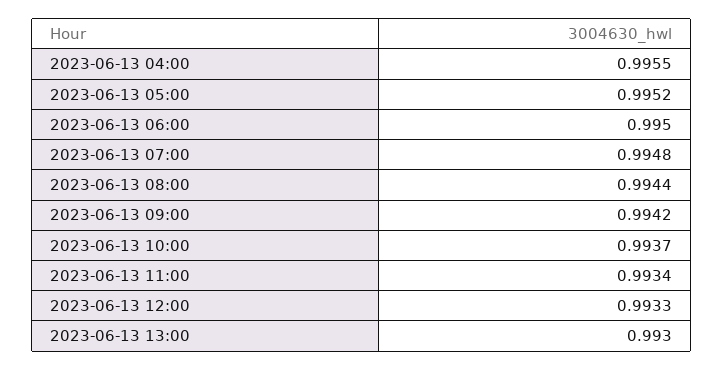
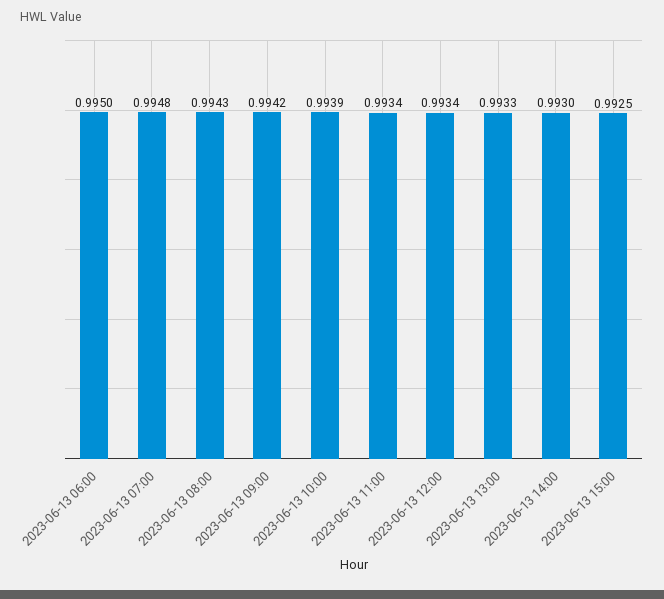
2023-06-13 04:00: 0.9955 -> none
2023-06-13 05:00: 0.9952 -> none
2023-06-13 08:00: 0.9944 -> 0.9943
2023-06-13 10:00: 0.9937 -> 0.9939
2023-06-13 12:00: 0.9933 -> 0.9934
2023-06-13 13:00: 0.993 -> 0.9933
2023-06-13 14:00: none -> 0.993
2023-06-13 15:00: none -> 0.9925

